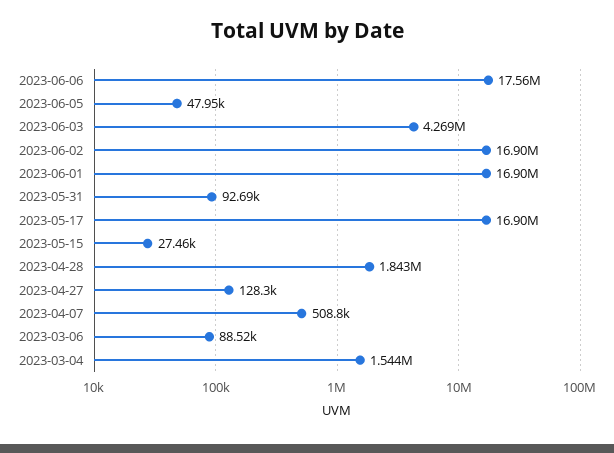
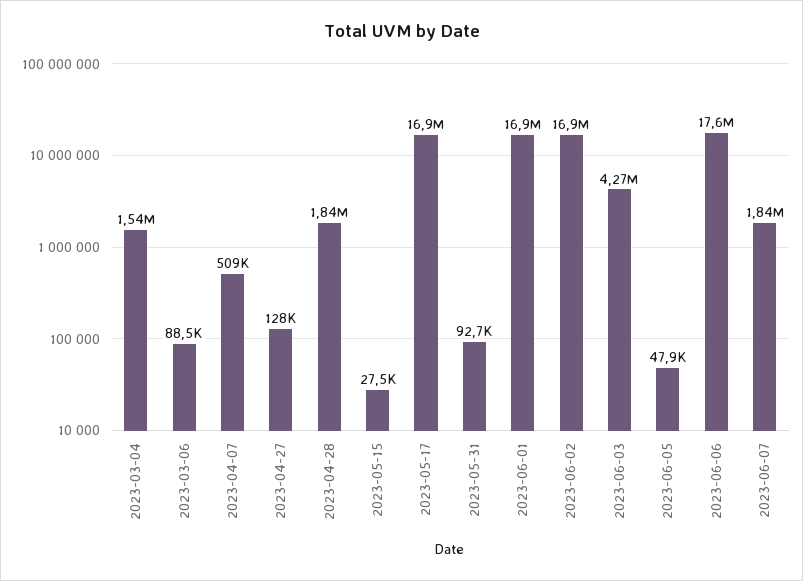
2023-06-07: none -> 1840000

